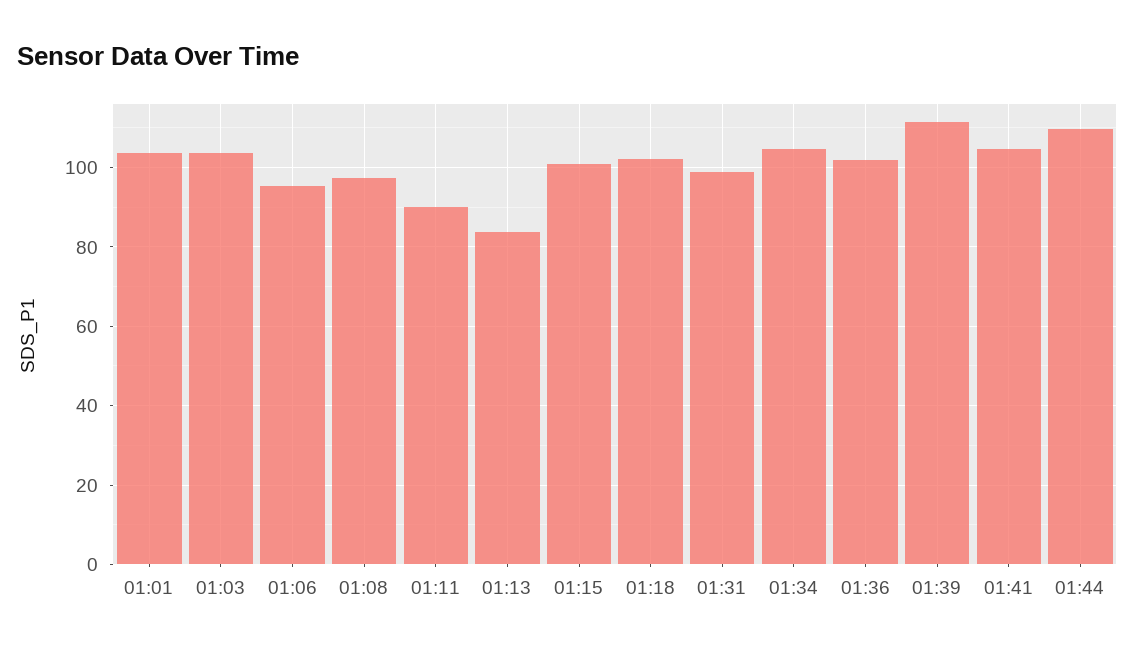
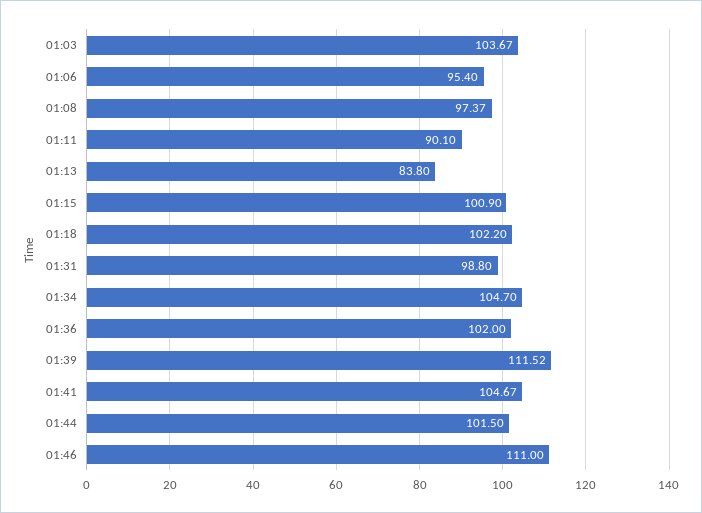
01:01: 104 -> none
01:44: 110 -> 101.5
01:46: none -> 111

